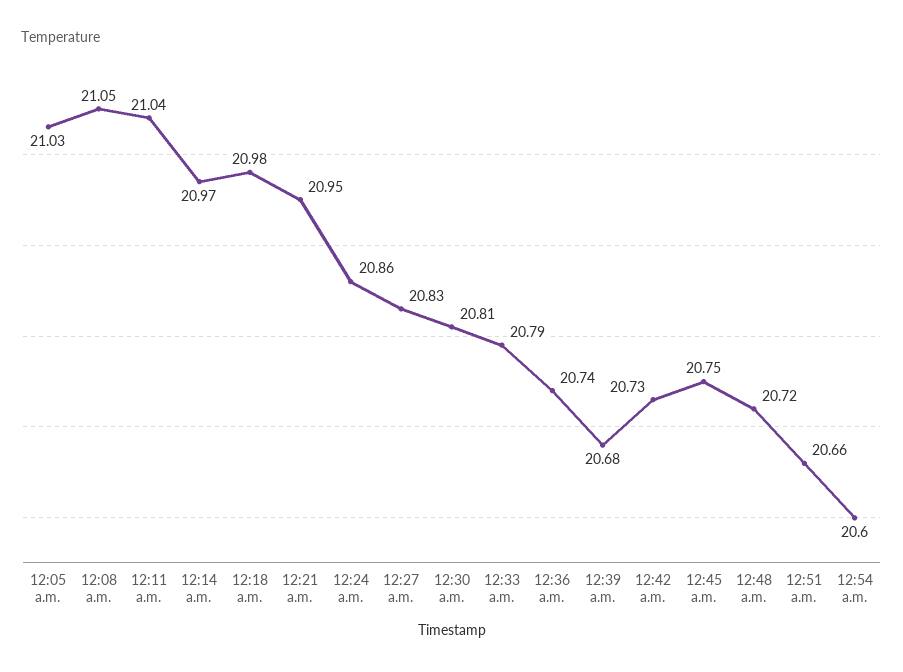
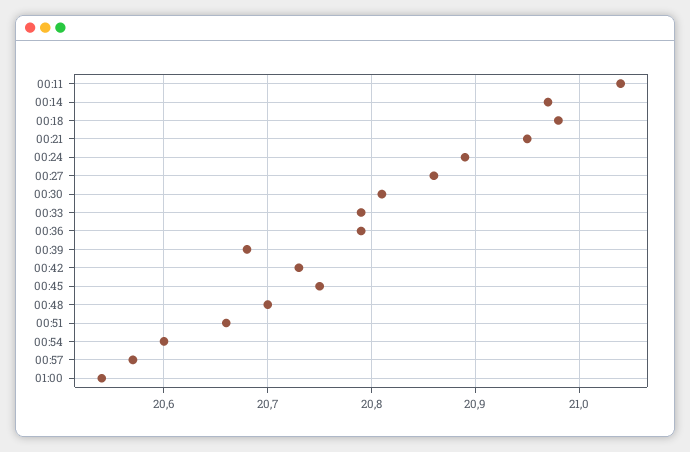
12:05 a.m.: 21.03 -> none
12:08 a.m.: 21.05 -> none
12:24 a.m.: 20.86 -> 20.89
12:27 a.m.: 20.83 -> 20.86
12:36 a.m.: 20.74 -> 20.79
12:48 a.m.: 20.72 -> 20.7
00:57: none -> 20.57
01:00: none -> 20.54

